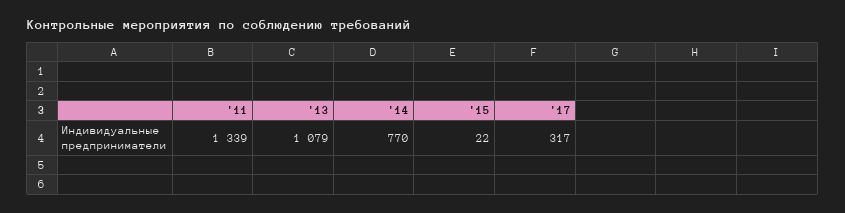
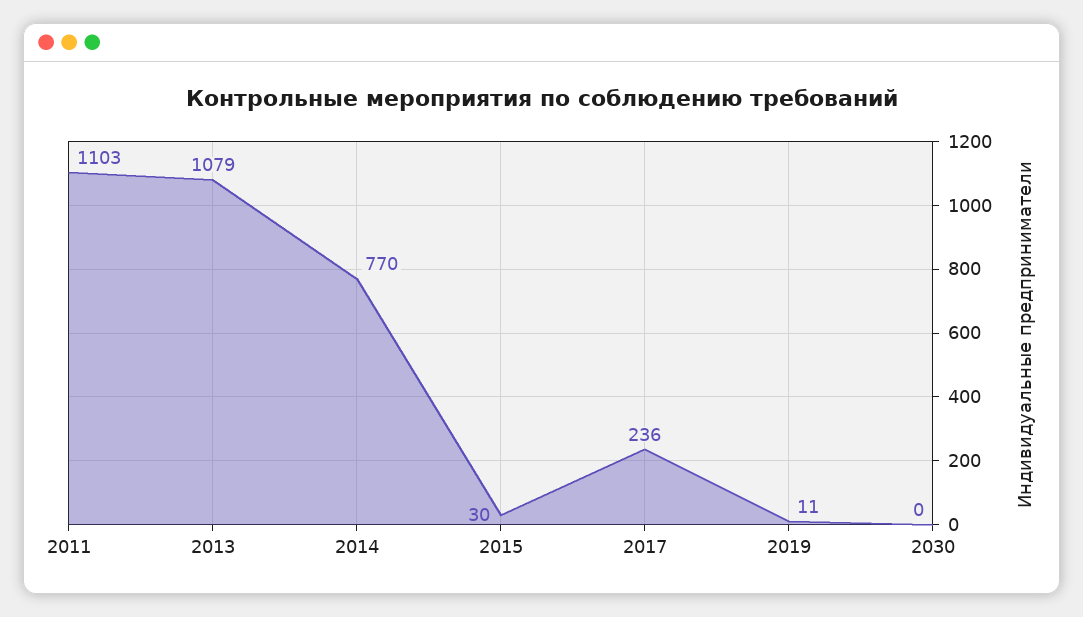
'11: 1339 -> 1103
'15: 22 -> 30
'17: 317 -> 236
2019: none -> 11
2030: none -> 0

